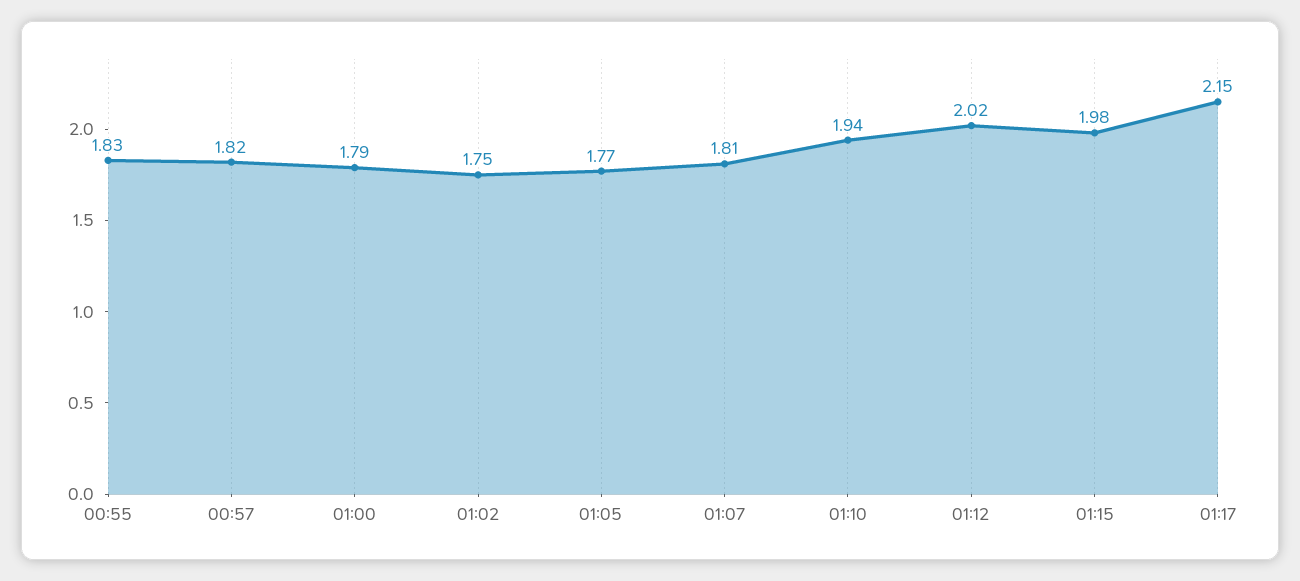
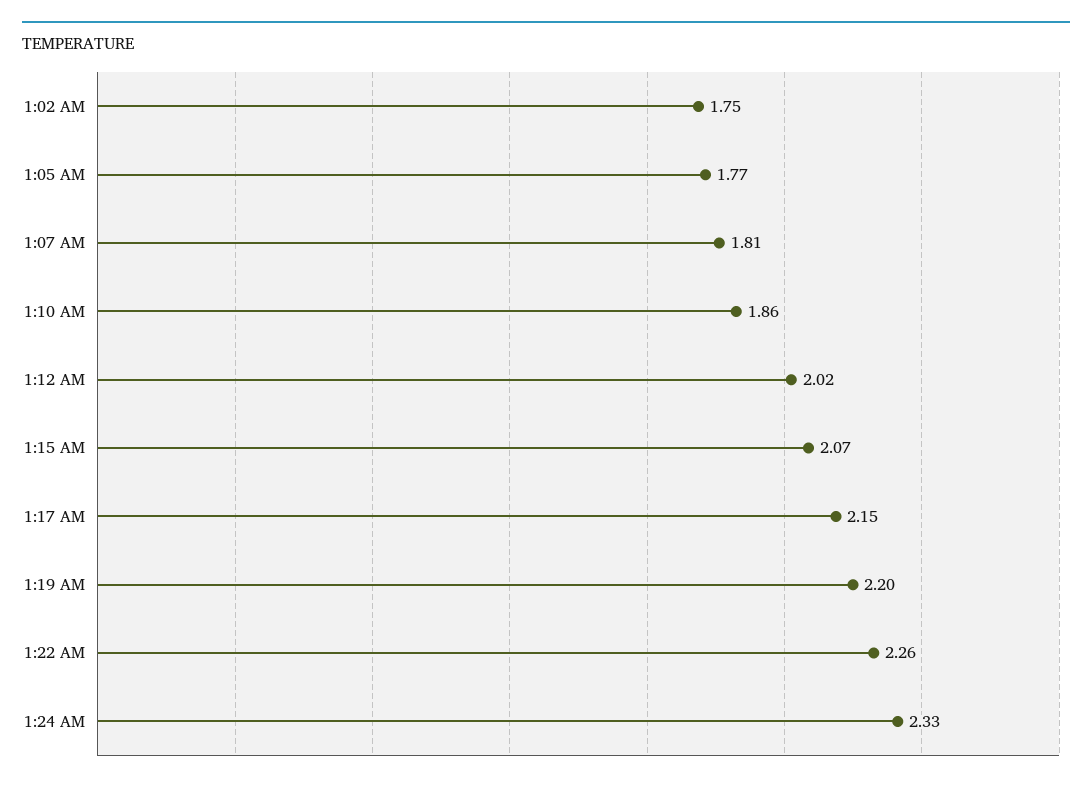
00:55: 1.83 -> none
00:57: 1.82 -> none
01:00: 1.79 -> none
01:10: 1.94 -> 1.86
01:15: 1.98 -> 2.07
1:19 AM: none -> 2.2
1:22 AM: none -> 2.26
1:24 AM: none -> 2.33

